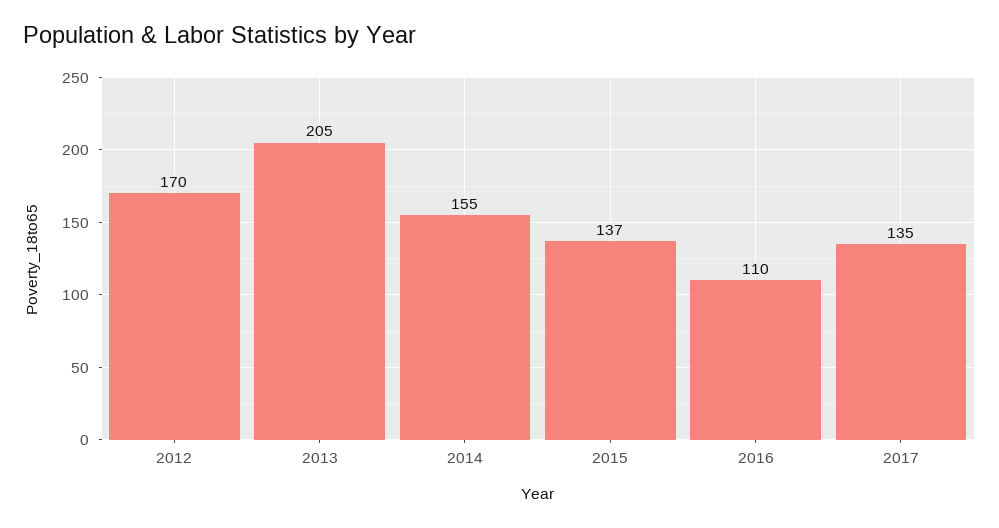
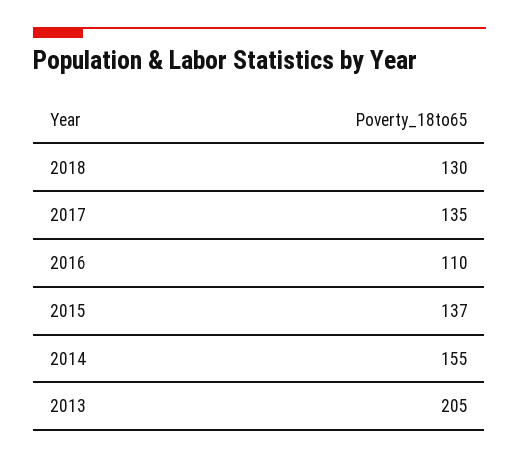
2012: 170 -> none
2018: none -> 130

